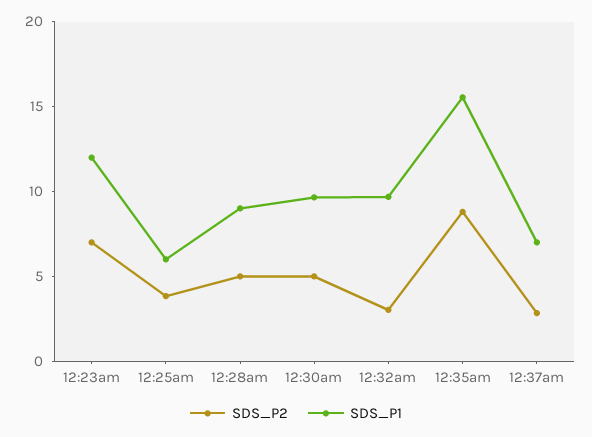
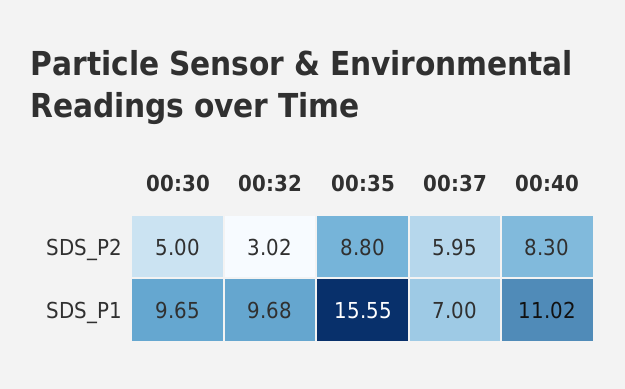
SDS_P2, 12:23am: 7 -> none
SDS_P1, 12:23am: 12 -> none
SDS_P2, 12:25am: 4 -> none
SDS_P1, 12:25am: 6 -> none
SDS_P2, 12:28am: 5 -> none
SDS_P1, 12:28am: 9 -> none
SDS_P2, 12:37am: 3 -> 5.95
SDS_P2, 00:40: none -> 8.3
SDS_P1, 00:40: none -> 11.02

